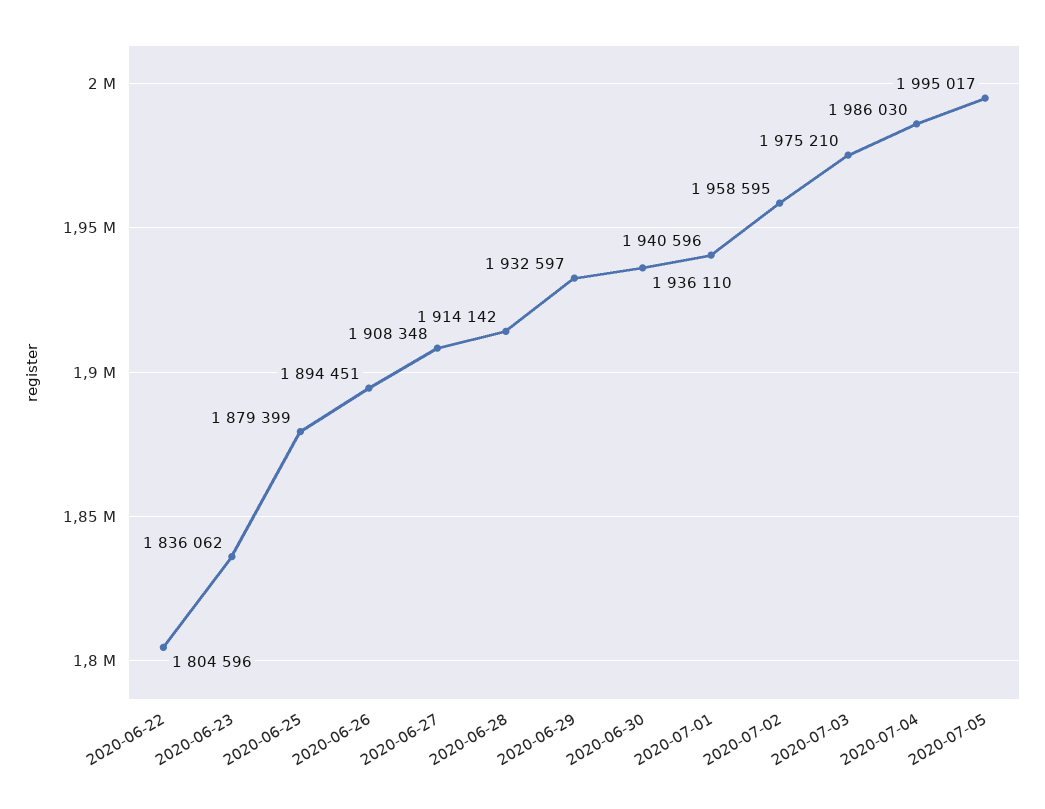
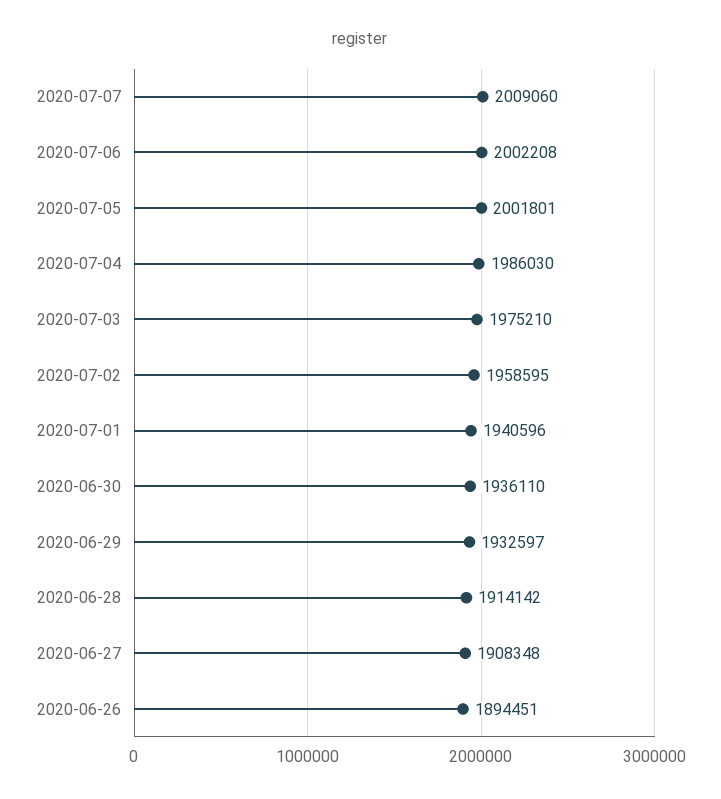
2020-06-22: 1804596 -> none
2020-06-23: 1836062 -> none
2020-06-25: 1879399 -> none
2020-07-05: 1995017 -> 2001801
2020-07-07: none -> 2009060
2020-07-06: none -> 2002208

